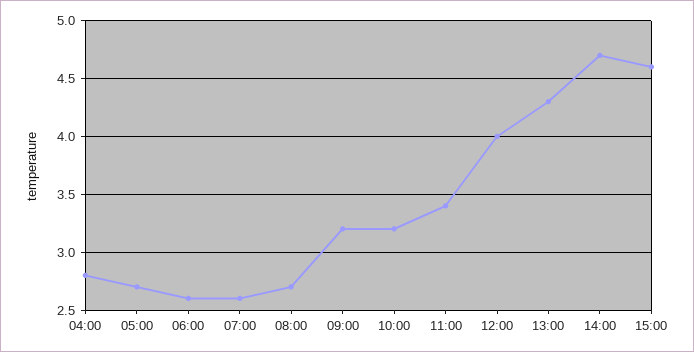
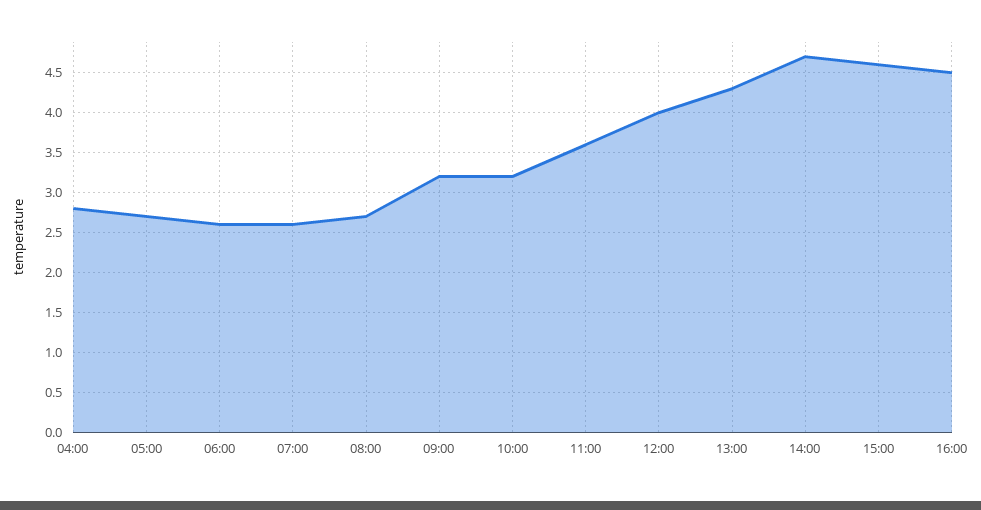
11:00: 3.4 -> 3.6
16:00: none -> 4.5

